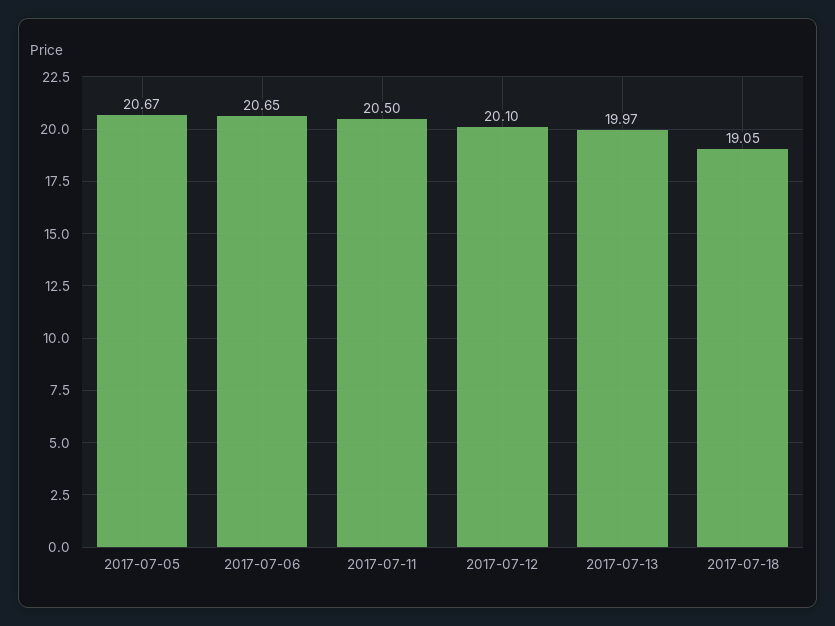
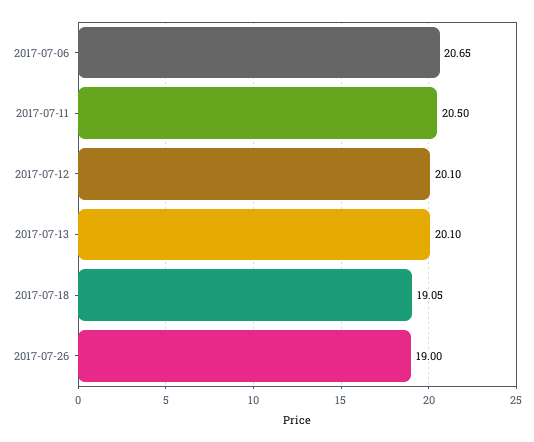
2017-07-05: 20.67 -> none
2017-07-13: 19.97 -> 20.1
2017-07-26: none -> 19

